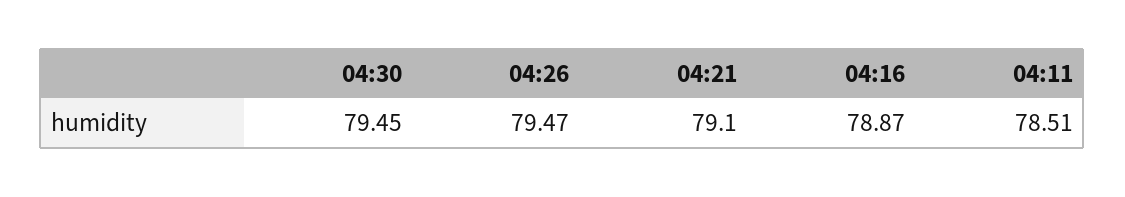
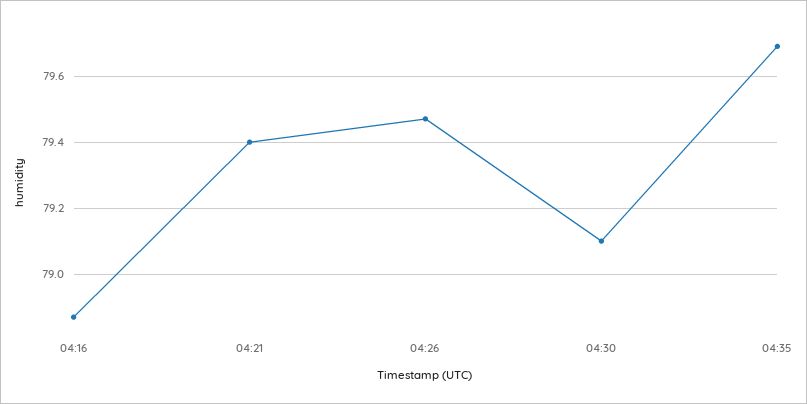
04:30: 79.45 -> 79.1
04:21: 79.1 -> 79.4
04:11: 78.51 -> none
04:35: none -> 79.7

